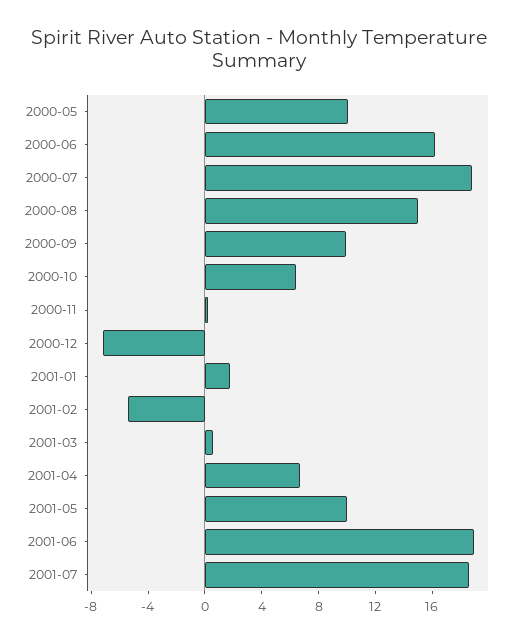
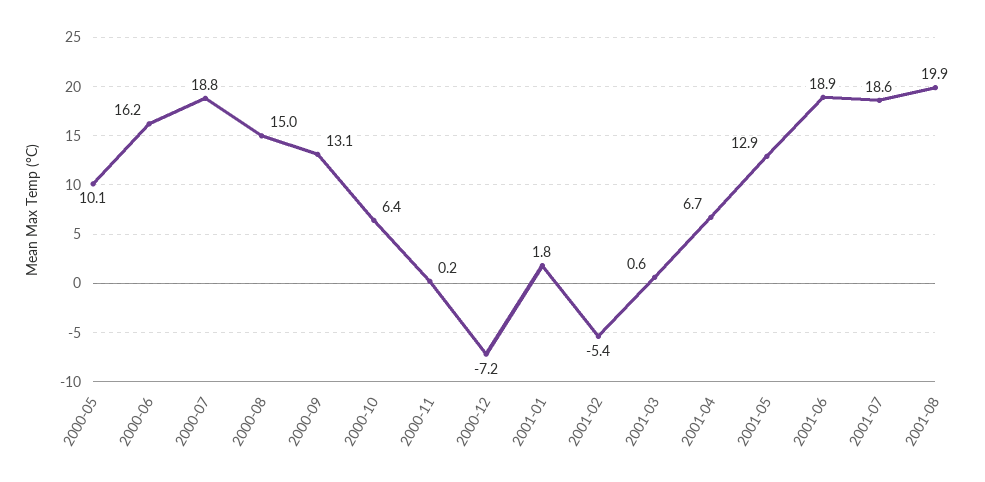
2000-09: 10 -> 13.1
2001-05: 10 -> 12.9
2001-08: none -> 19.9

